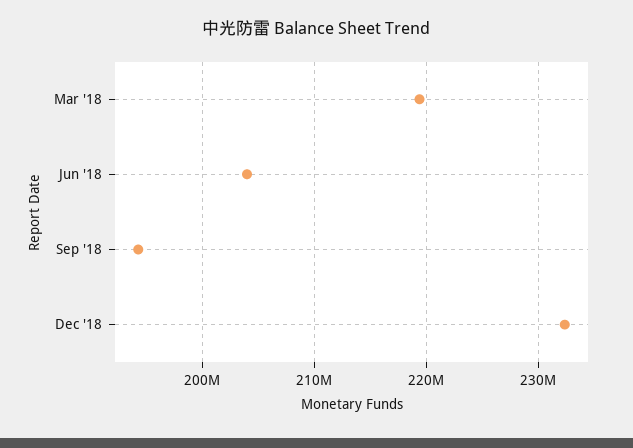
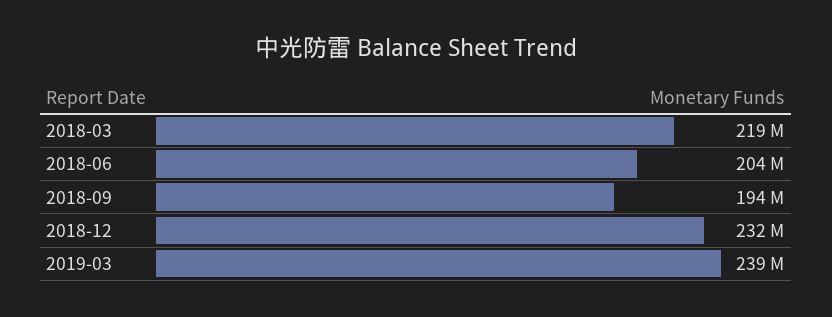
2019-03: none -> 239000000

